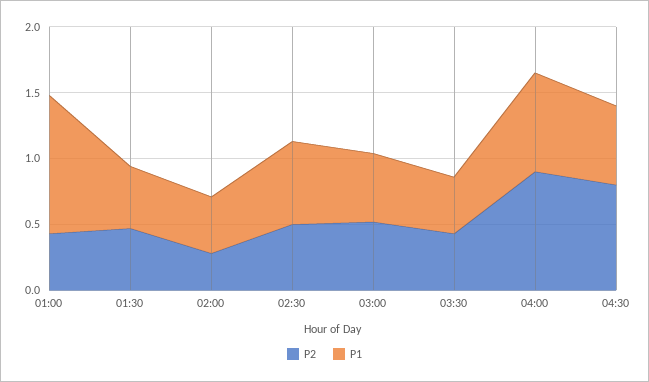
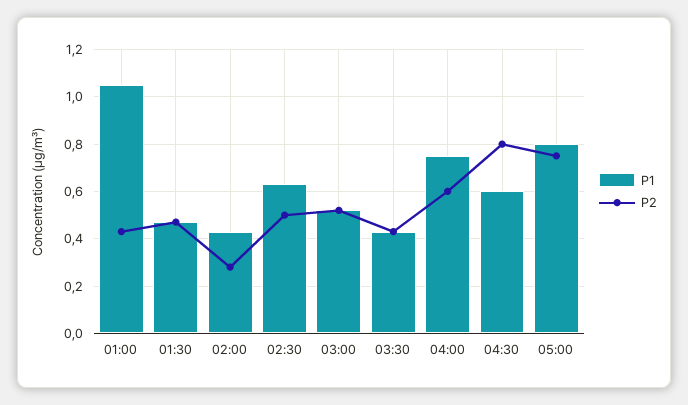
P2, 04:00: 0.9 -> 0.6
P1, 05:00: none -> 0.8
P2, 05:00: none -> 0.75

